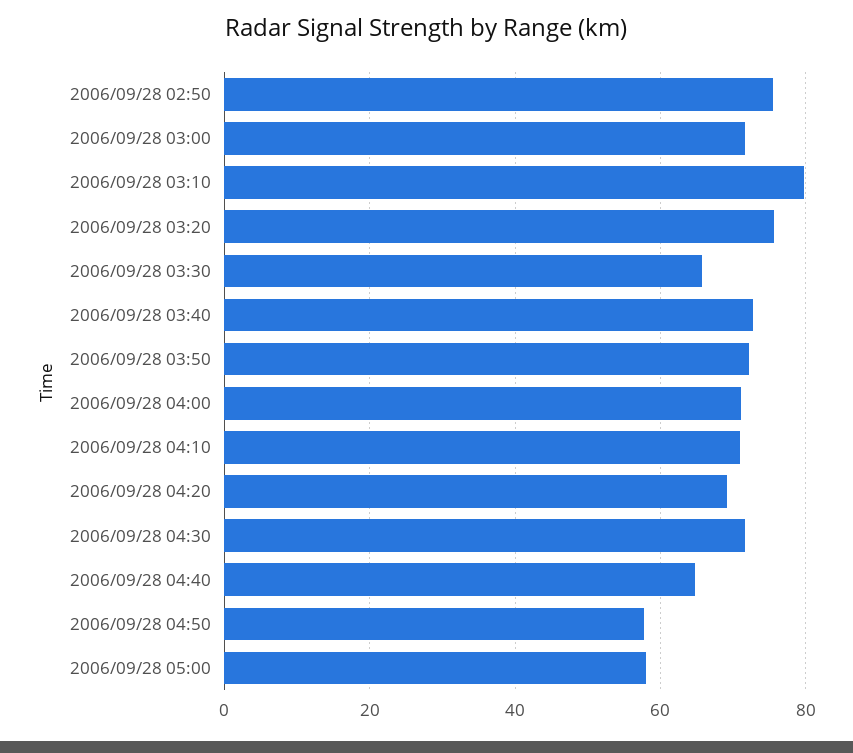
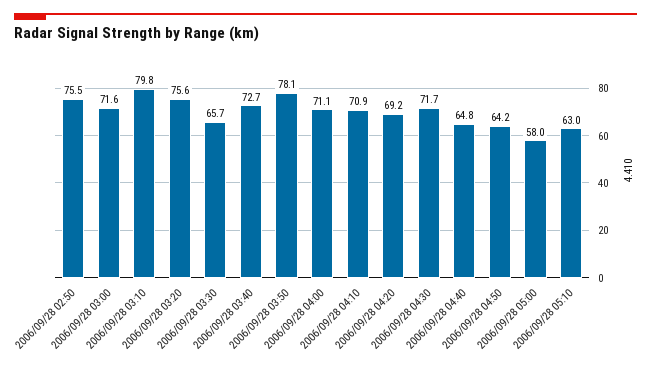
2006/09/28 03:50: 72 -> 78.1
2006/09/28 04:50: 58 -> 64.2
2006/09/28 05:10: none -> 63

